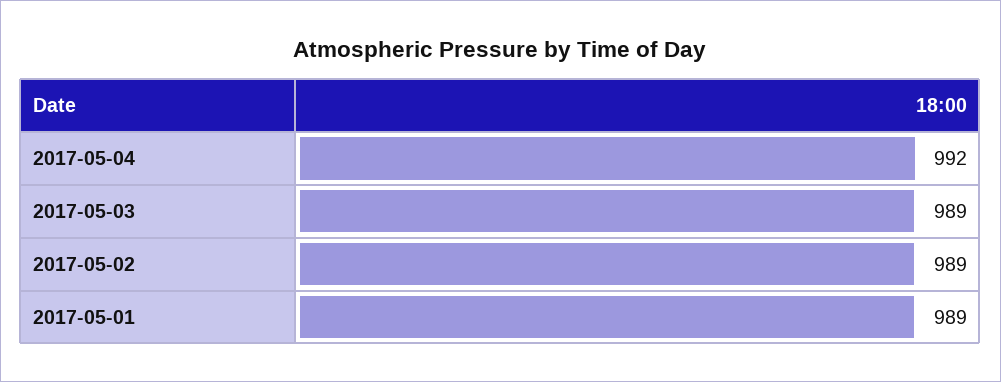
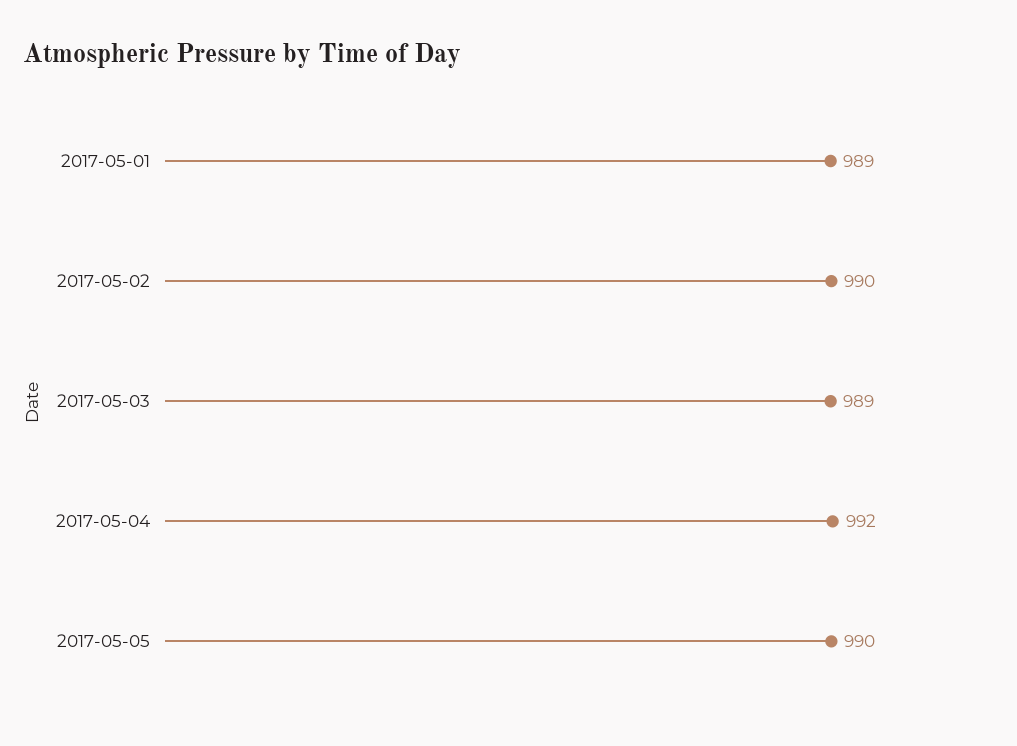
2017-05-02: 989 -> 990
2017-05-05: none -> 990

